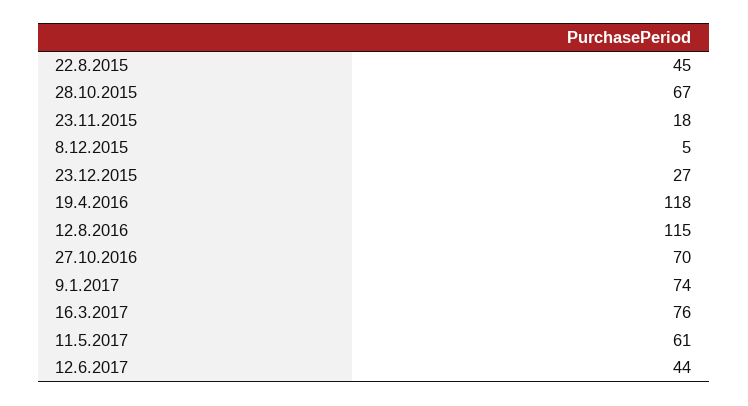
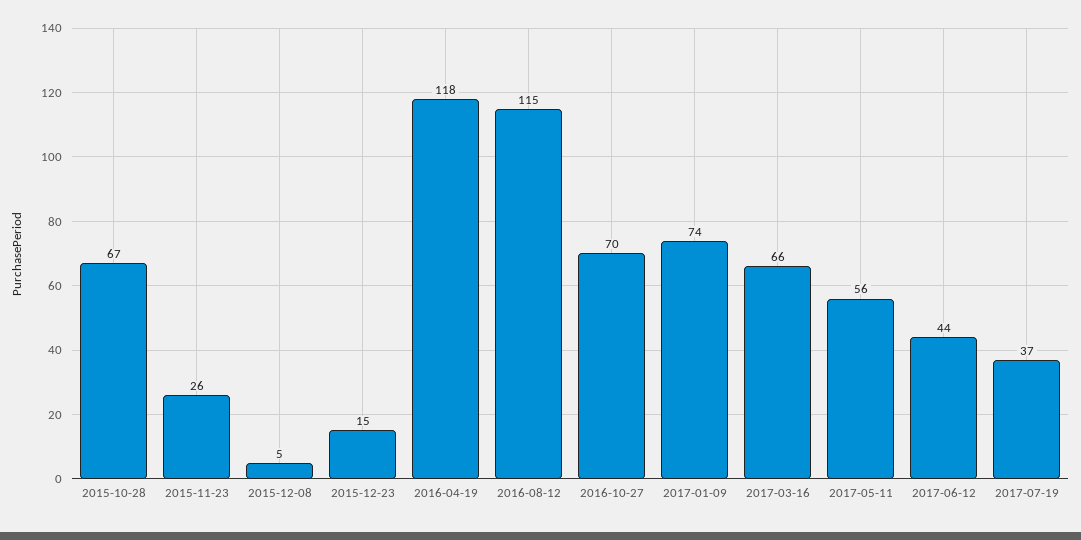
22.8.2015: 45 -> none
23.11.2015: 18 -> 26
23.12.2015: 27 -> 15
16.3.2017: 76 -> 66
11.5.2017: 61 -> 56
2017-07-19: none -> 37

